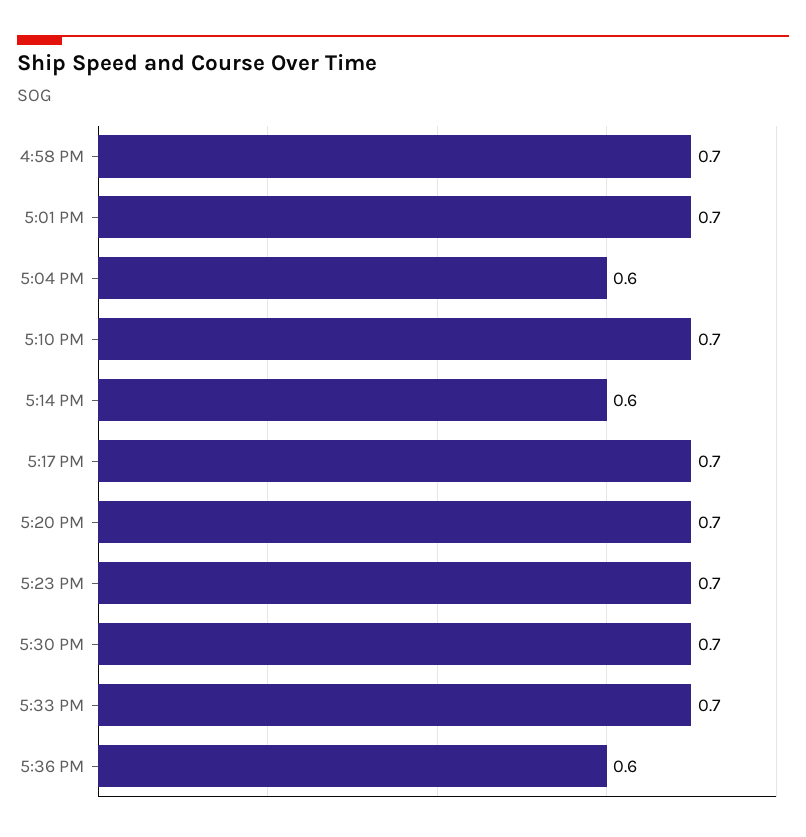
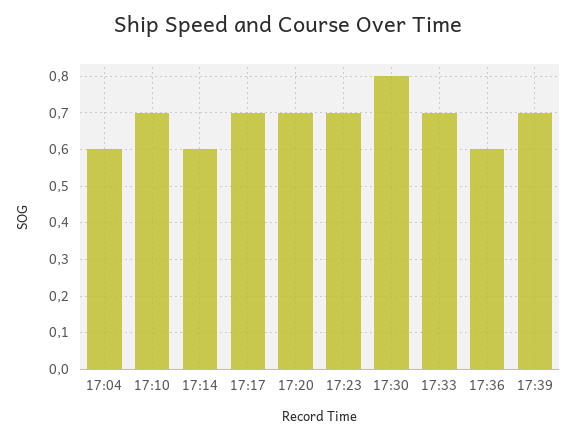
4:58 PM: 0.7 -> none
5:01 PM: 0.7 -> none
5:30 PM: 0.7 -> 0.8
17:39: none -> 0.7

